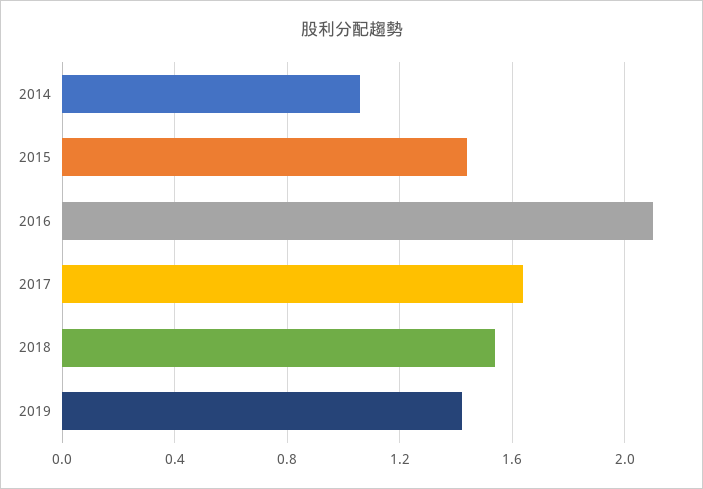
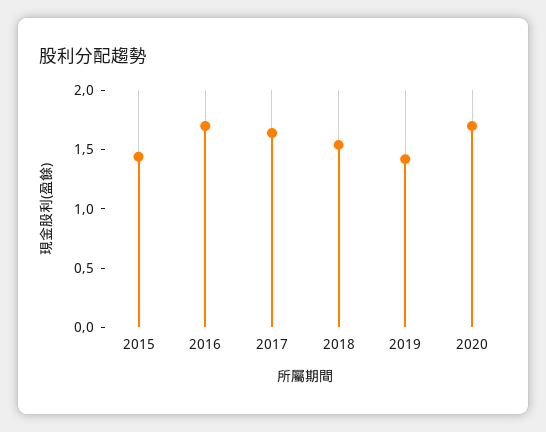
2014: 1.05 -> none
2016: 2.1 -> 1.7
2020: none -> 1.7

